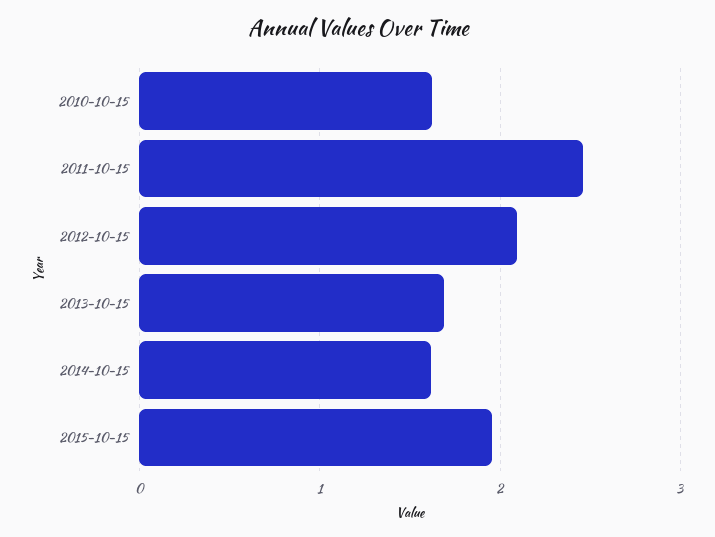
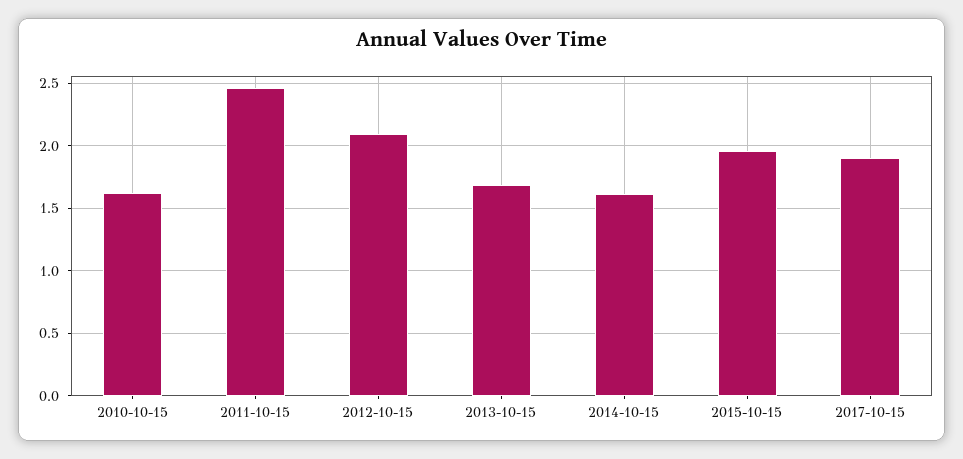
2017-10-15: none -> 1.9

